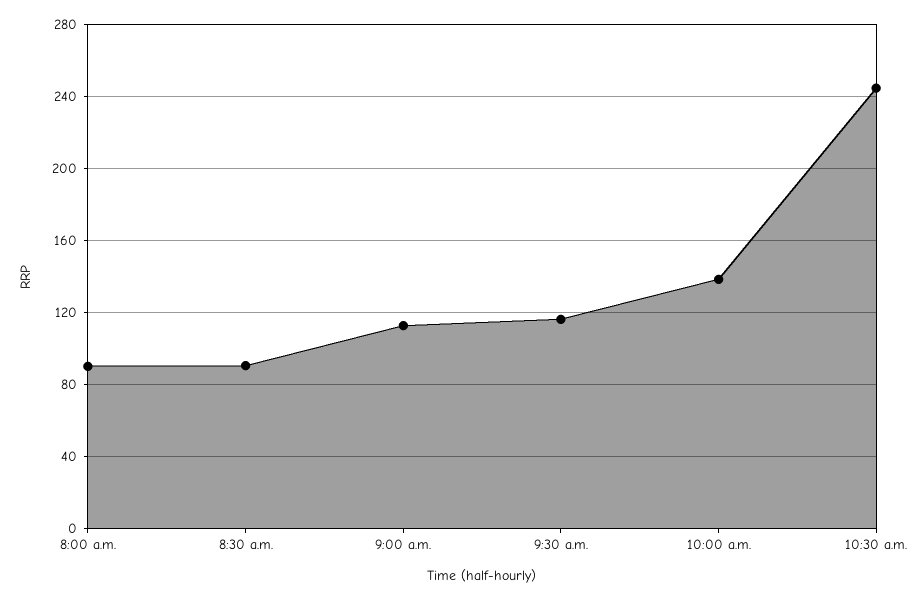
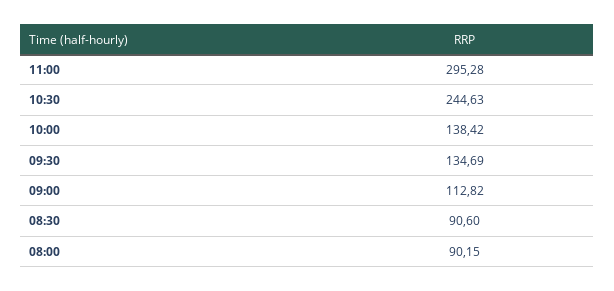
9:30 a.m.: 115 -> 134.69
11:00: none -> 295.28

